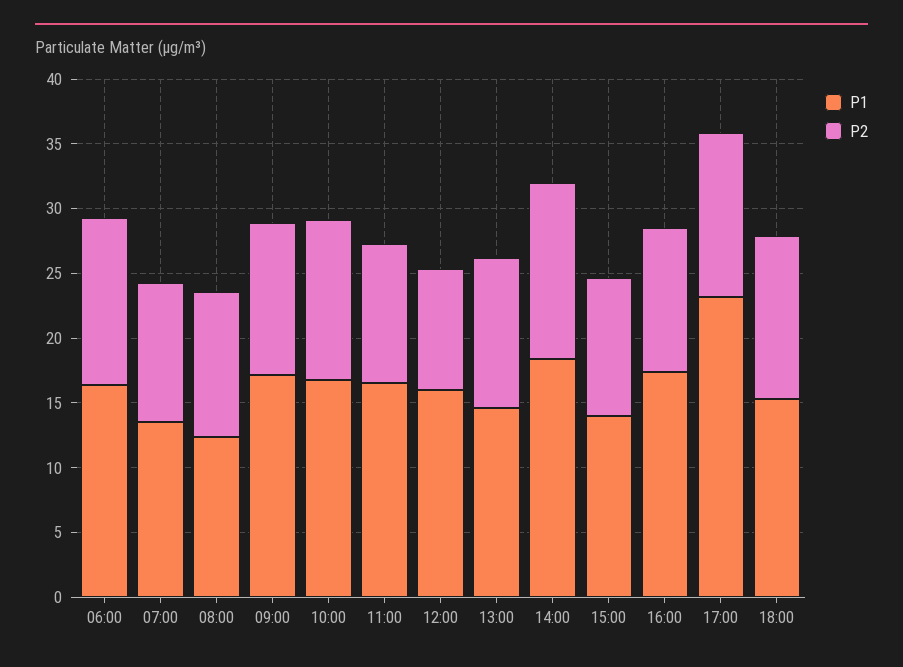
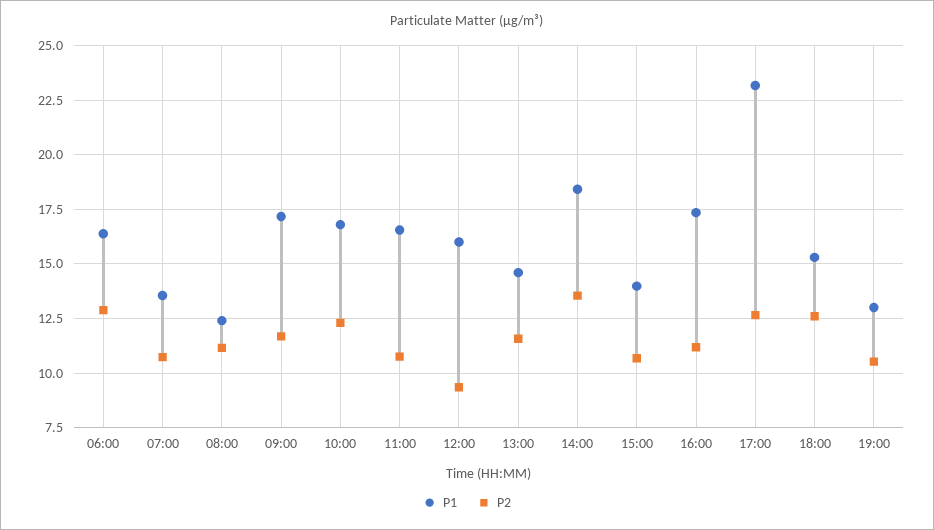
P1, 19:00: none -> 13
P2, 19:00: none -> 10.5

